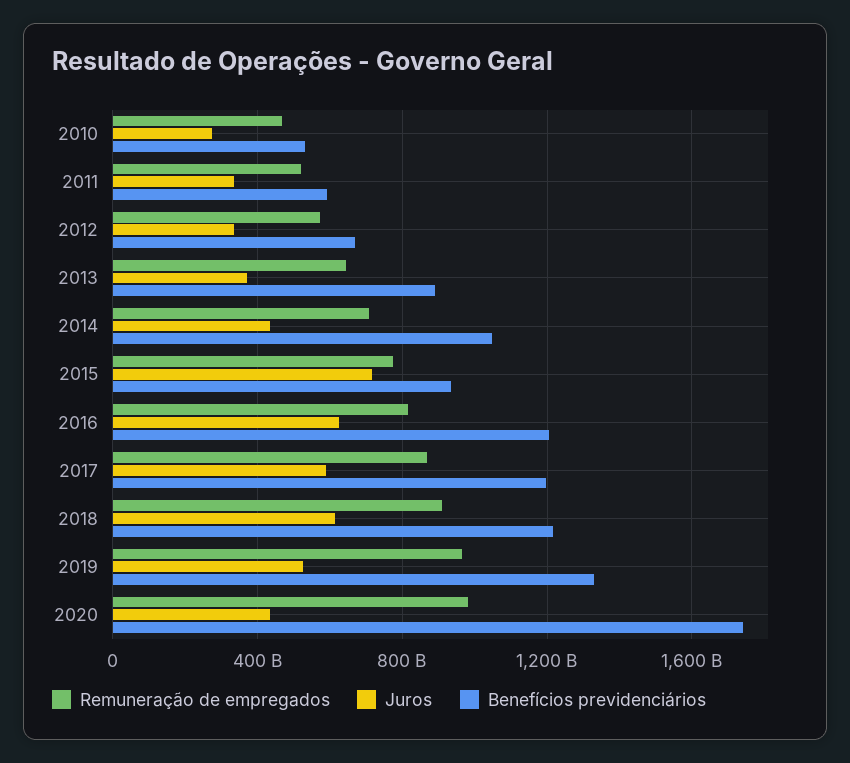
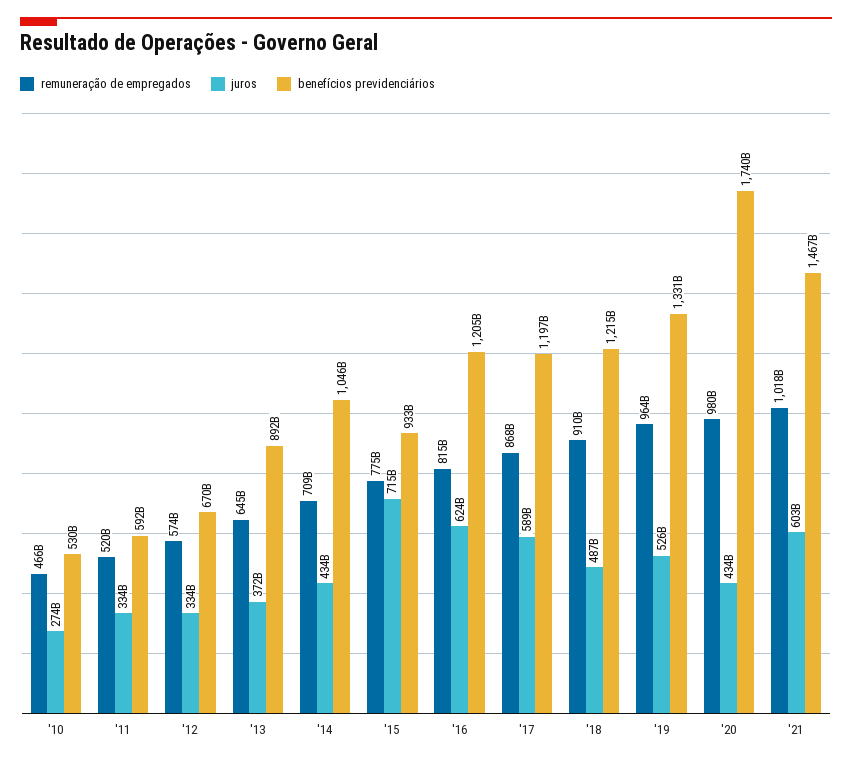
Juros, 2018: 600000000000 -> 487000000000
Remuneração de empregados, '21: none -> 1018000000000
Juros, '21: none -> 603000000000
Benefícios previdenciários, '21: none -> 1467000000000

